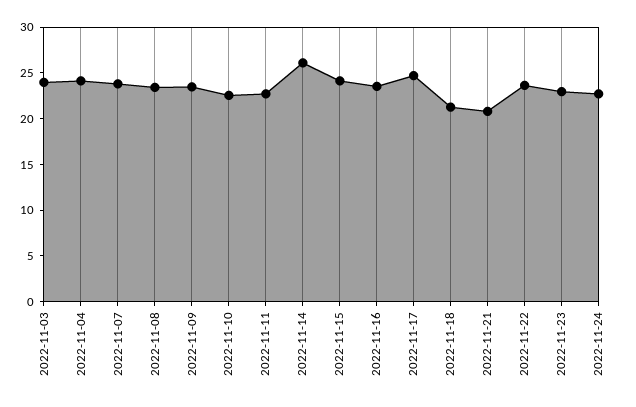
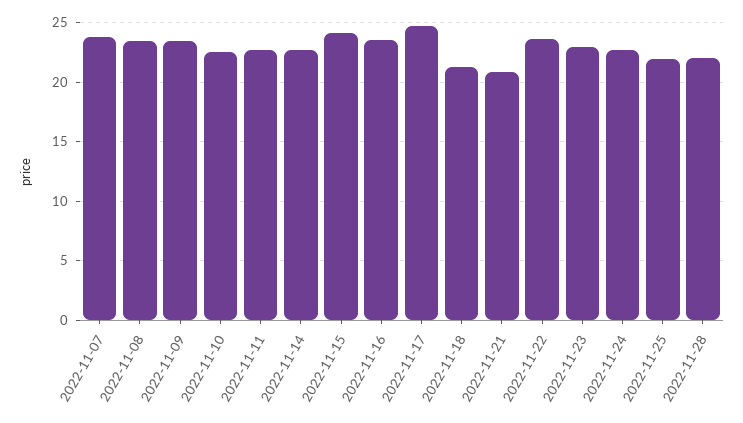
2022-11-03: 24 -> none
2022-11-04: 24 -> none
2022-11-14: 26 -> 23
2022-11-25: none -> 22
2022-11-28: none -> 22

